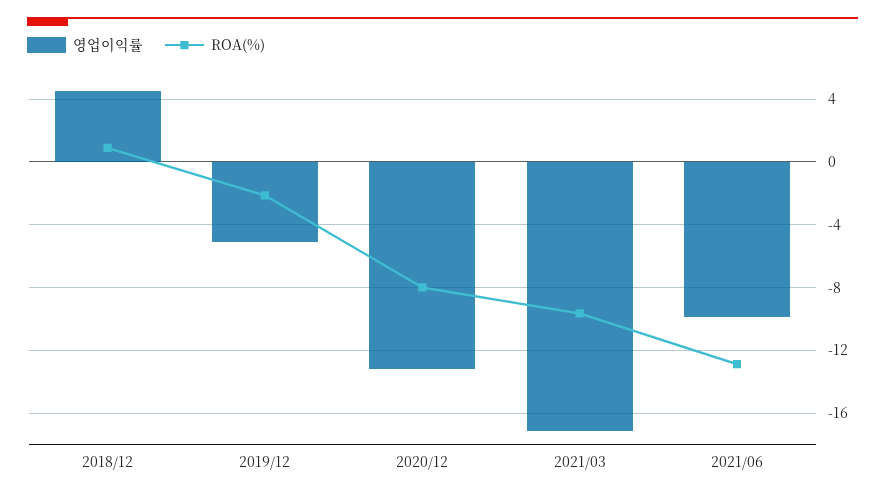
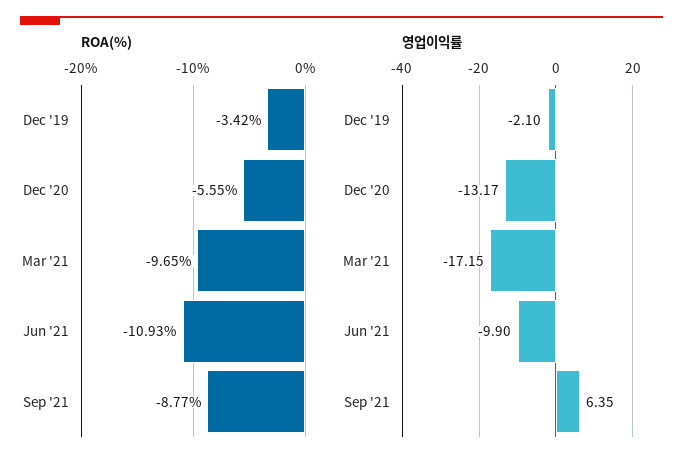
영업이익률, 2018/12: 4.5 -> none
ROA(%), 2018/12: 1 -> none
영업이익률, 2019/12: -5 -> -2.1
ROA(%), 2019/12: -2 -> -3.42
ROA(%), 2020/12: -8 -> -5.55
ROA(%), 2021/06: -13 -> -10.93
ROA(%), Sep '21: none -> -8.77
영업이익률, Sep '21: none -> 6.35

